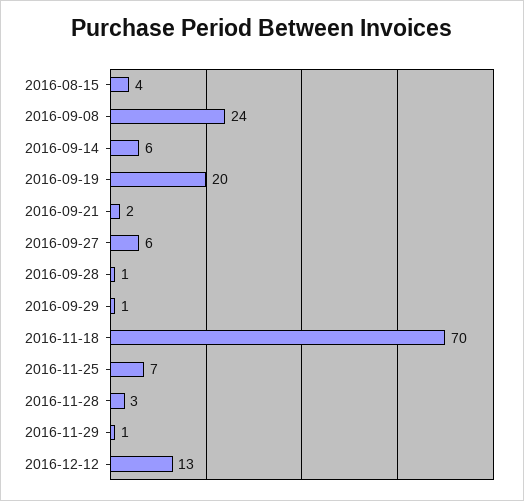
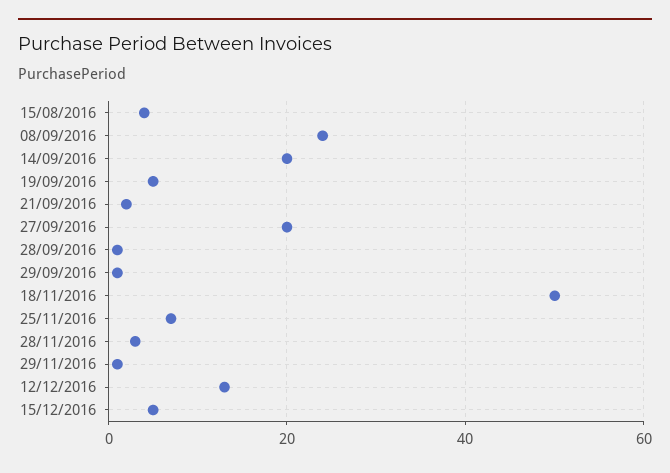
2016-09-14: 6 -> 20
2016-09-19: 20 -> 5
2016-09-27: 6 -> 20
2016-11-18: 70 -> 50
15/12/2016: none -> 5

